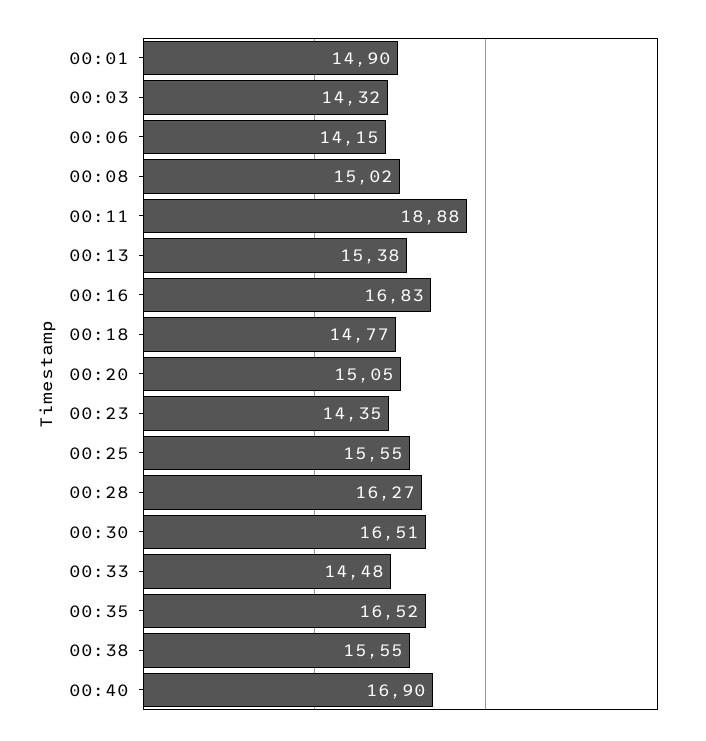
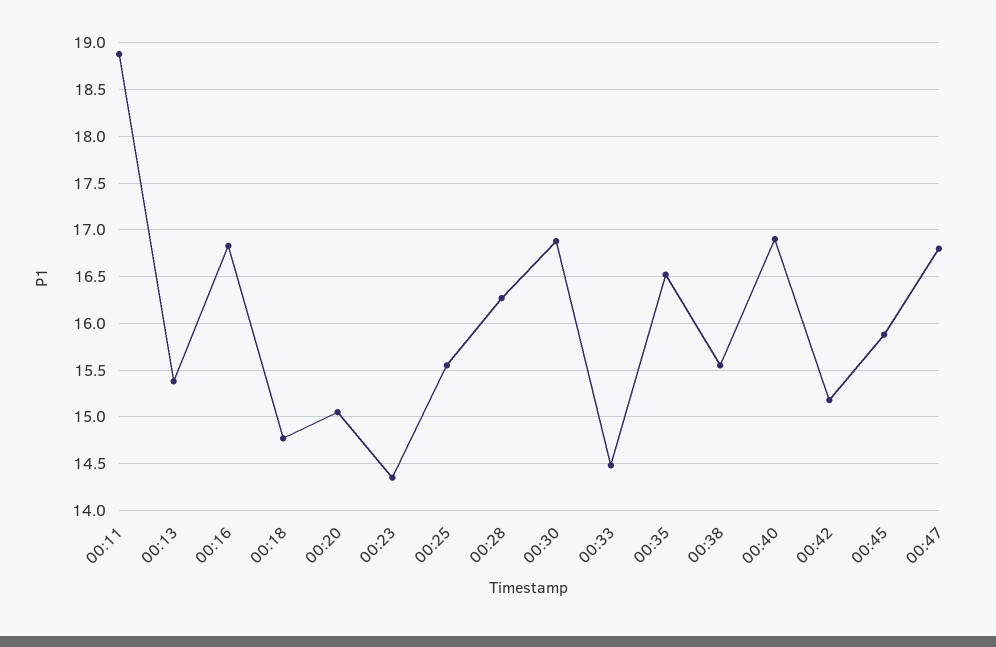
00:01: 14.9 -> none
00:03: 14.32 -> none
00:06: 14.15 -> none
00:08: 15.02 -> none
00:30: 16.51 -> 16.9
00:42: none -> 15.2
00:45: none -> 15.9
00:47: none -> 16.8

